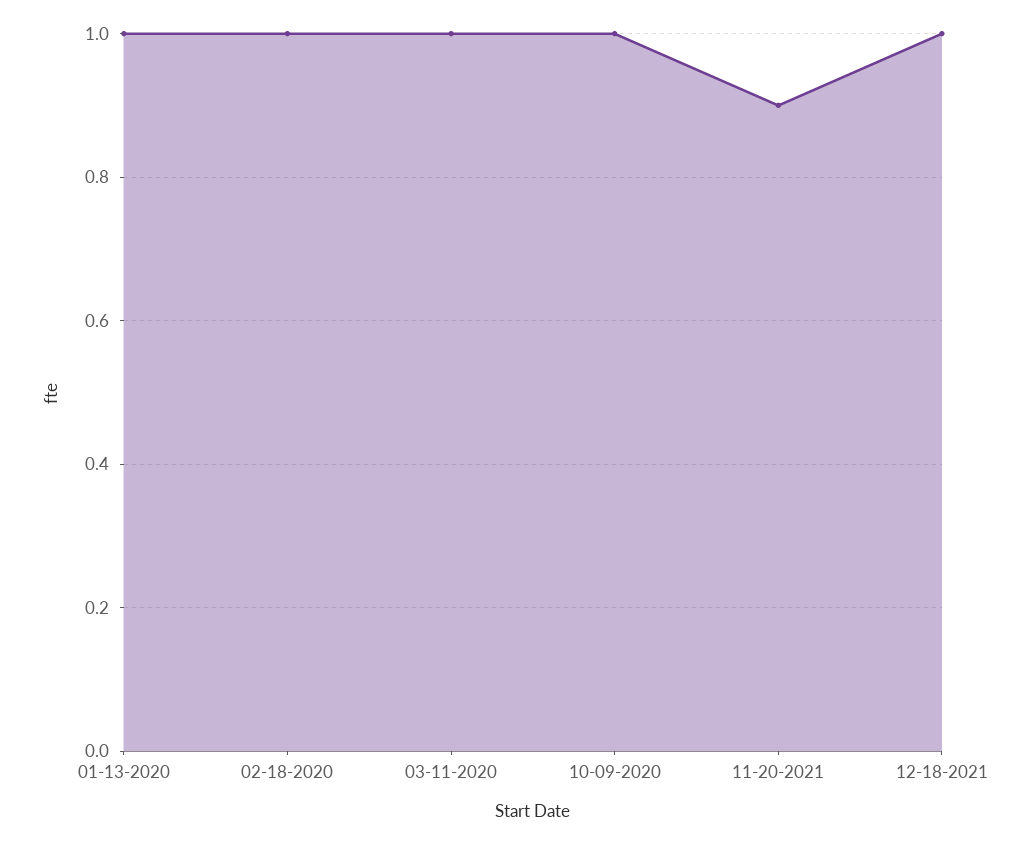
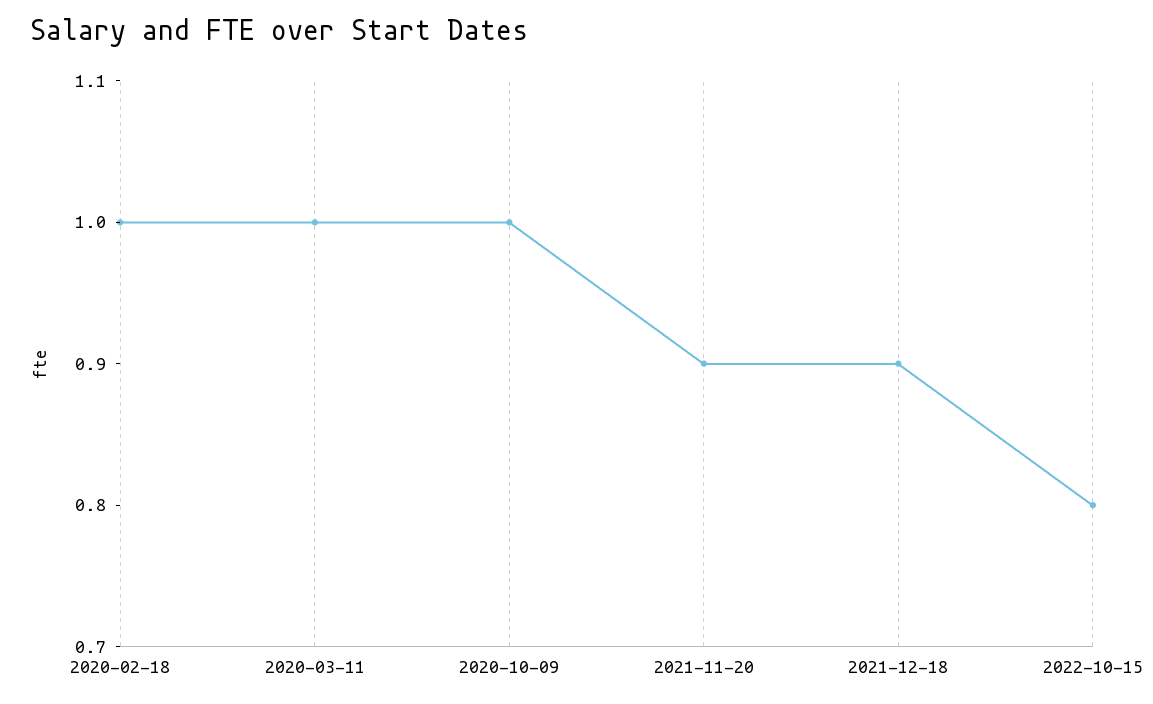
01-13-2020: 1 -> none
12-18-2021: 1 -> 0.9
2022-10-15: none -> 0.8

